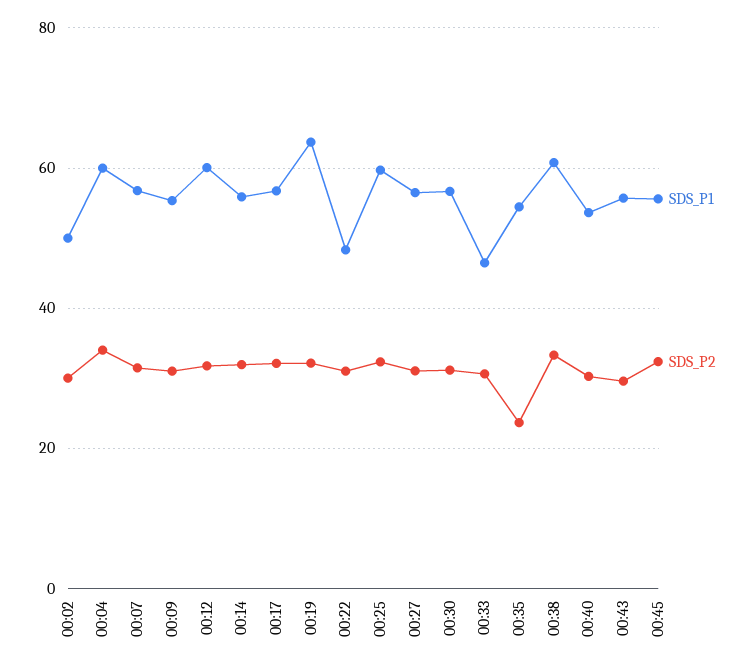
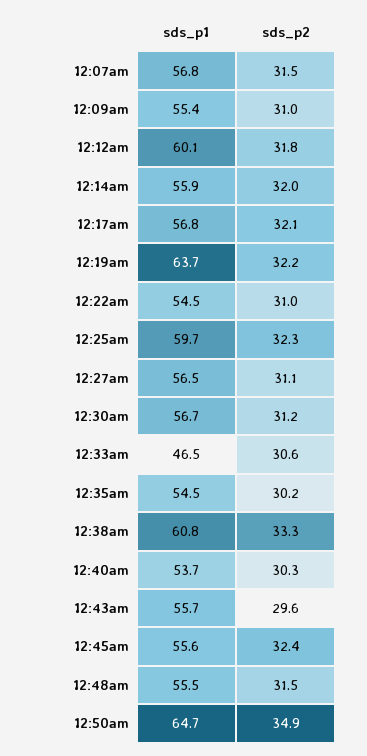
SDS_P1, 00:02: 50 -> none
SDS_P2, 00:02: 30 -> none
SDS_P1, 00:04: 60 -> none
SDS_P2, 00:04: 34 -> none
SDS_P1, 00:22: 48 -> 54.5
SDS_P2, 00:35: 24 -> 30.2
SDS_P1, 12:48am: none -> 55.5
SDS_P2, 12:48am: none -> 31.5
SDS_P1, 12:50am: none -> 64.7
SDS_P2, 12:50am: none -> 34.9

